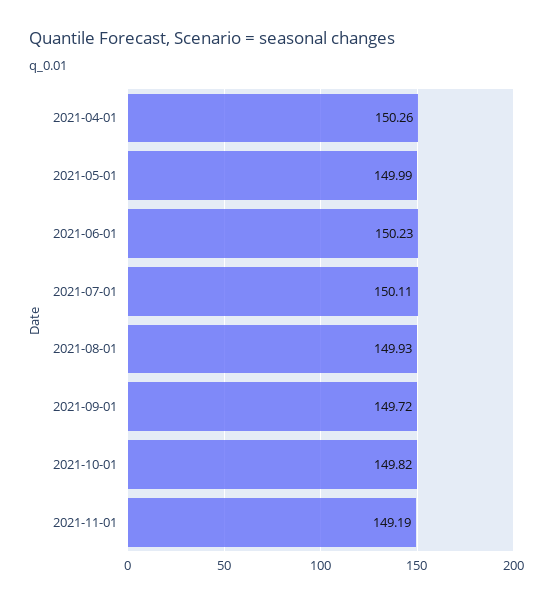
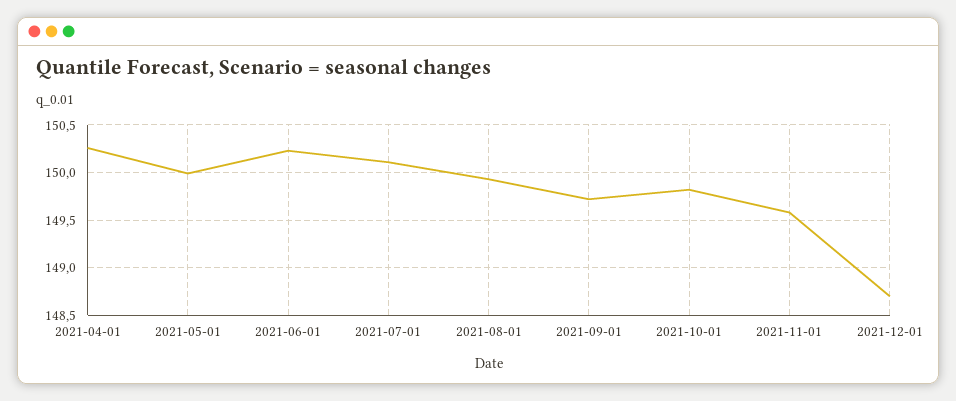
2021-11-01: 149.19 -> 149.6
2021-12-01: none -> 148.7

